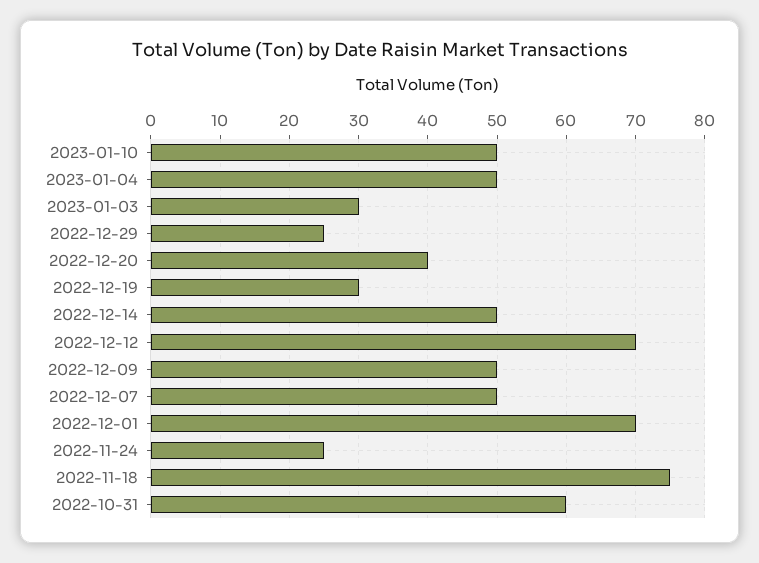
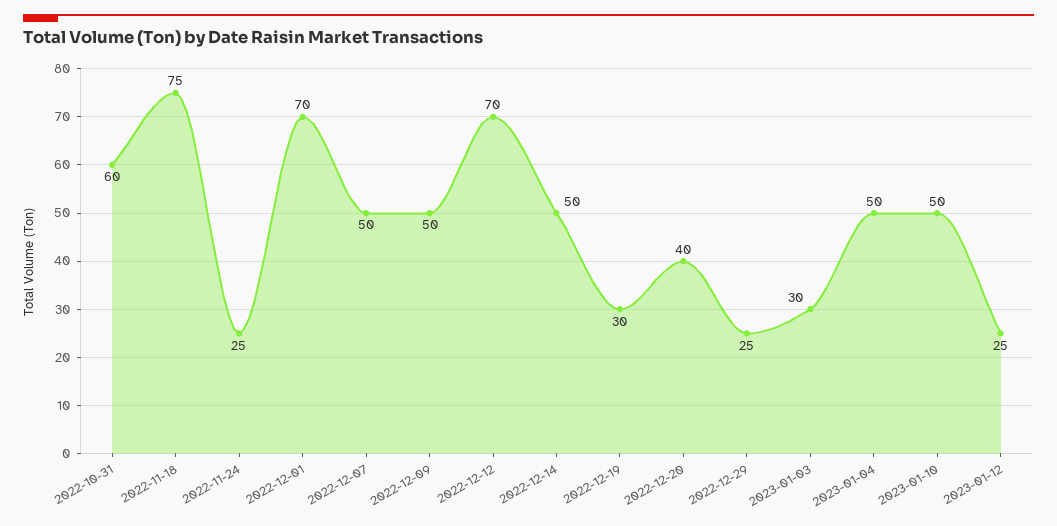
2023-01-12: none -> 25

